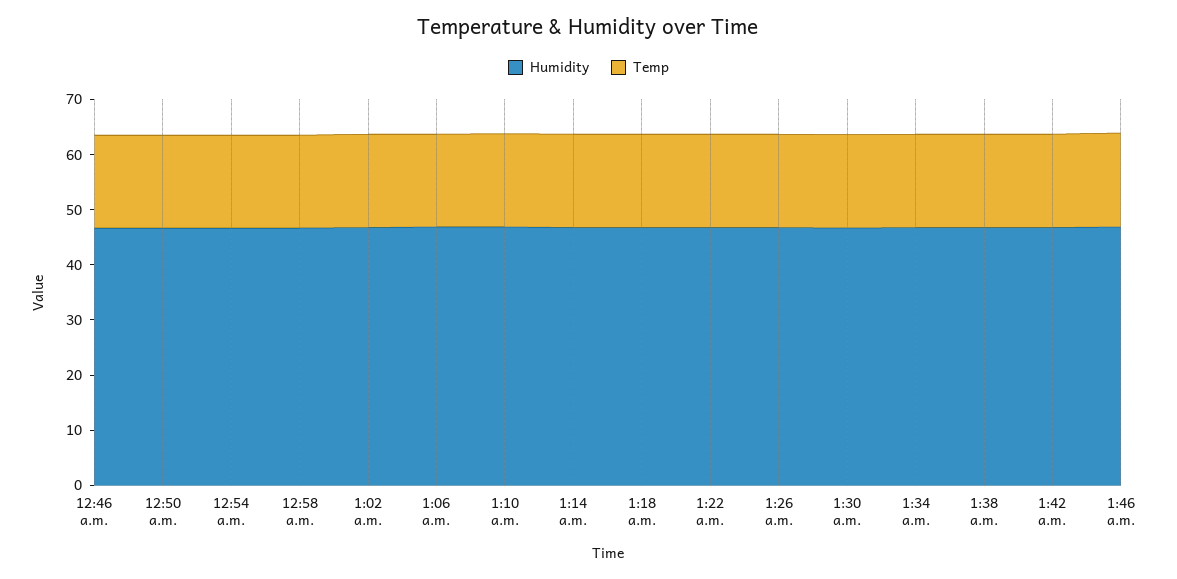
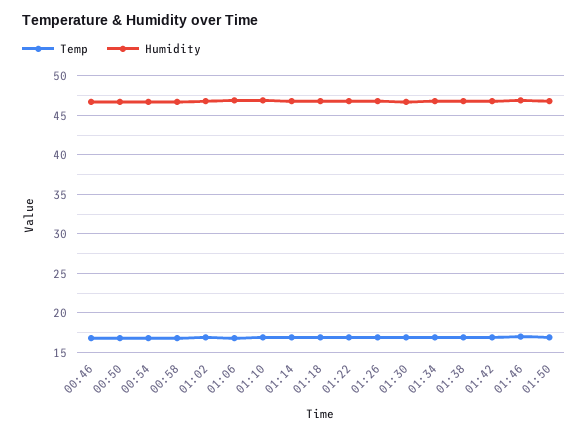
Temp, 01:50: none -> 17
Humidity, 01:50: none -> 47

